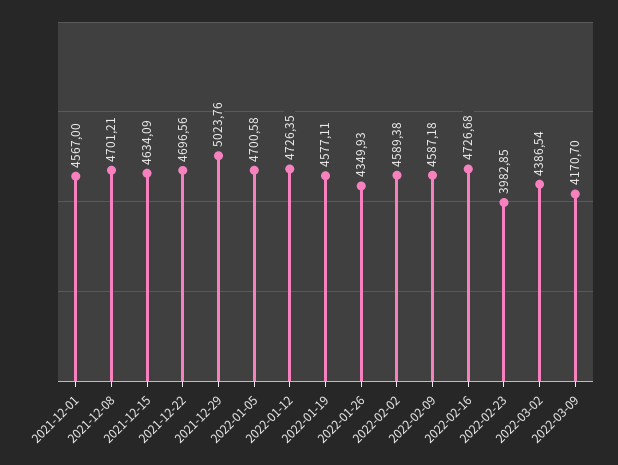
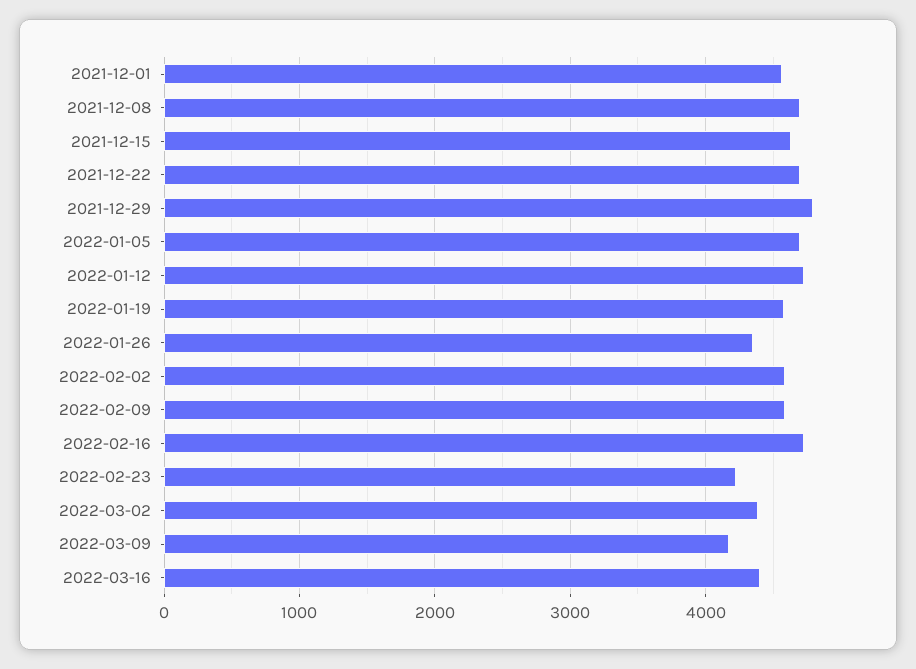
2021-12-29: 5023.76 -> 4800
2022-02-23: 3982.85 -> 4200
2022-03-16: none -> 4400

